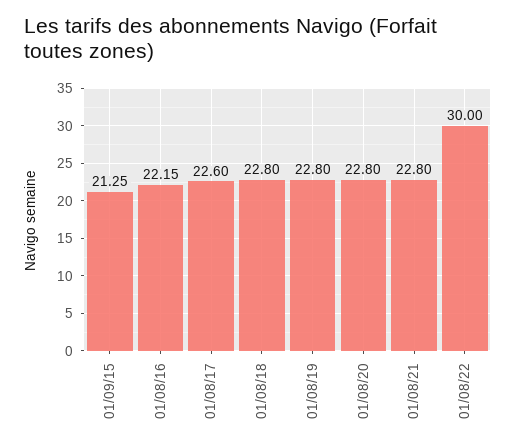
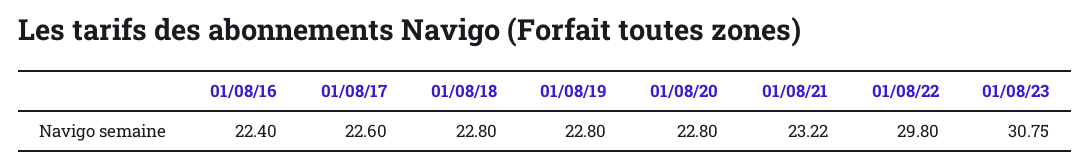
01/09/15: 21.25 -> none
01/08/16: 22.15 -> 22.4
01/08/21: 22.8 -> 23.22
01/08/22: 30 -> 29.8
01/08/23: none -> 30.75

